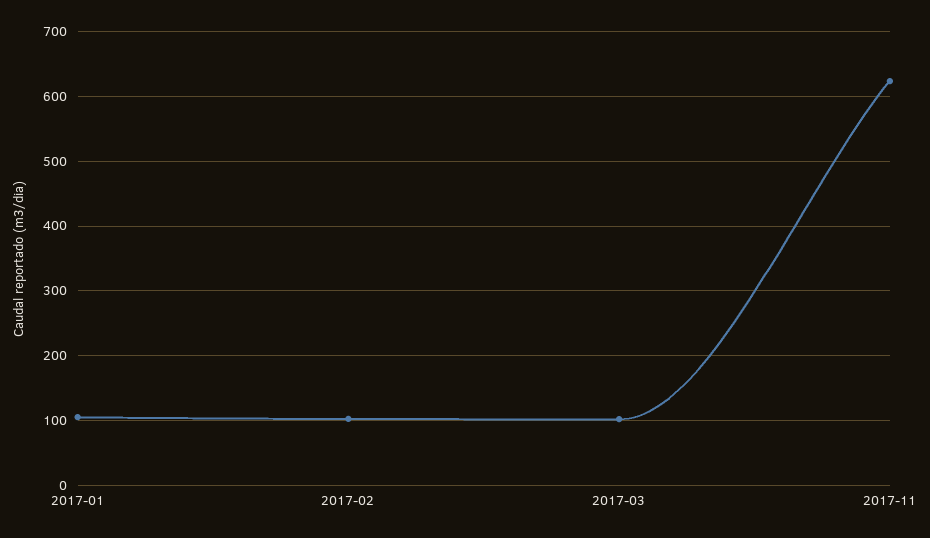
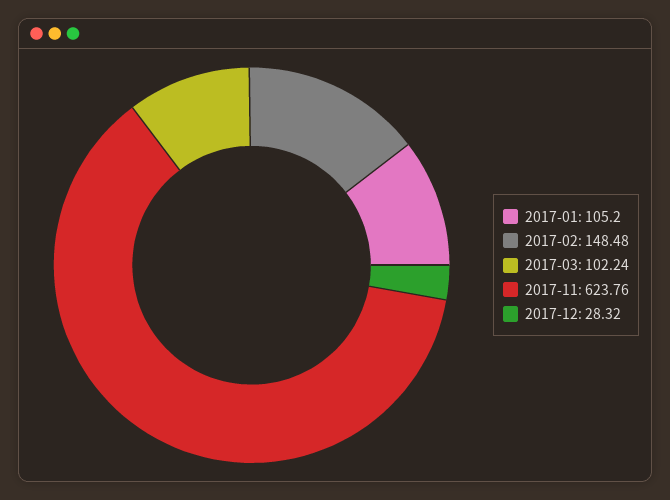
2017-02: 100 -> 148.48
2017-12: none -> 28.32

